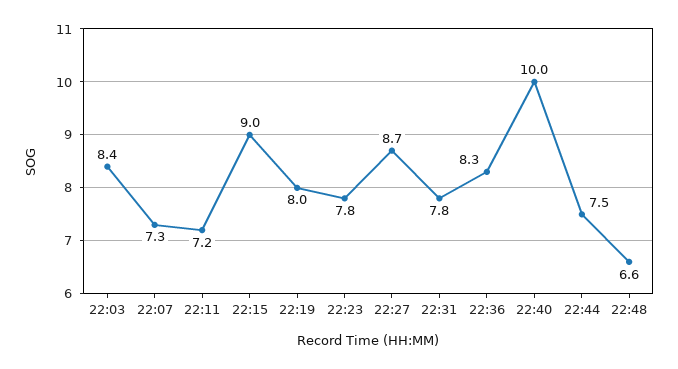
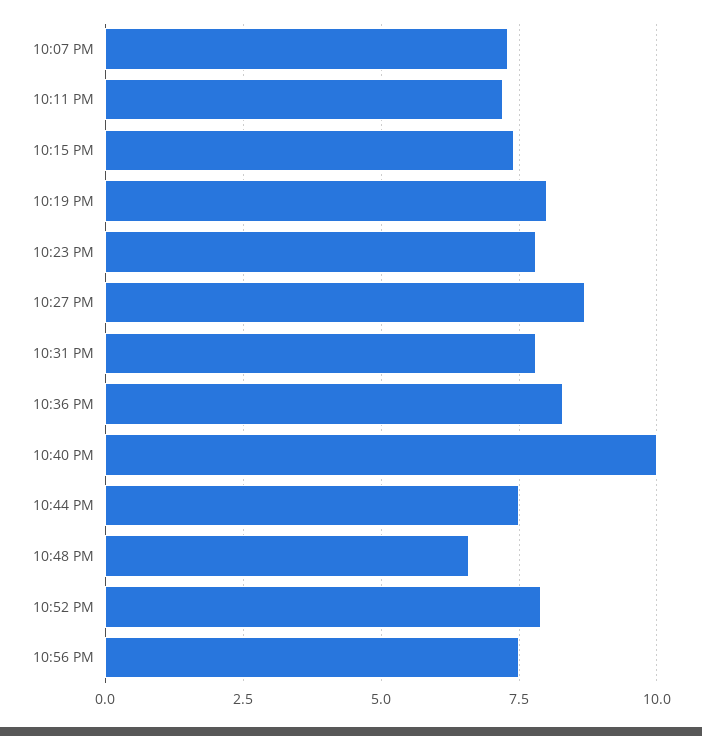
22:03: 8.4 -> none
22:15: 9 -> 7.5
10:52 PM: none -> 8
10:56 PM: none -> 7.5

